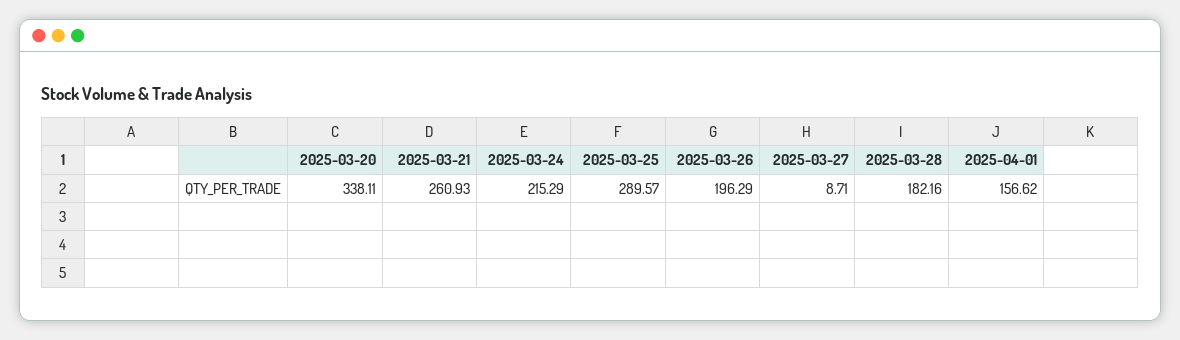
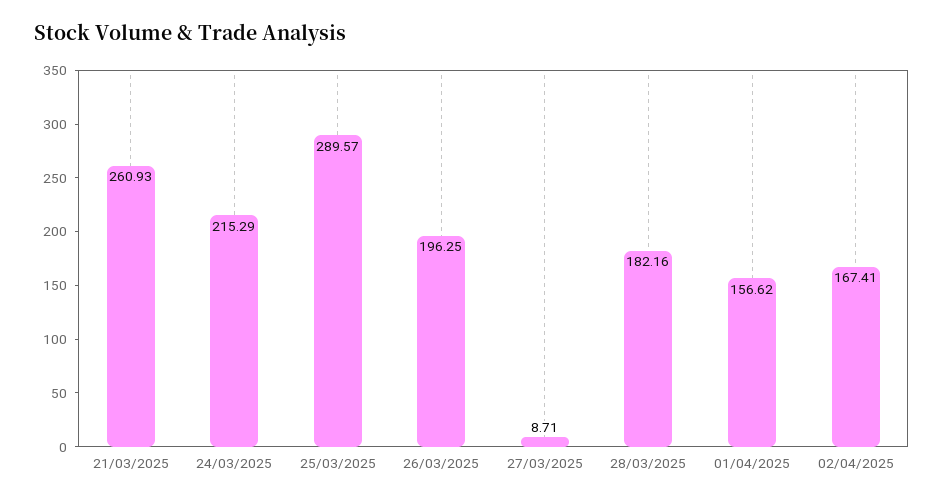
2025-03-20: 338.11 -> none
2025-03-26: 196.29 -> 196.25
02/04/2025: none -> 167.41

